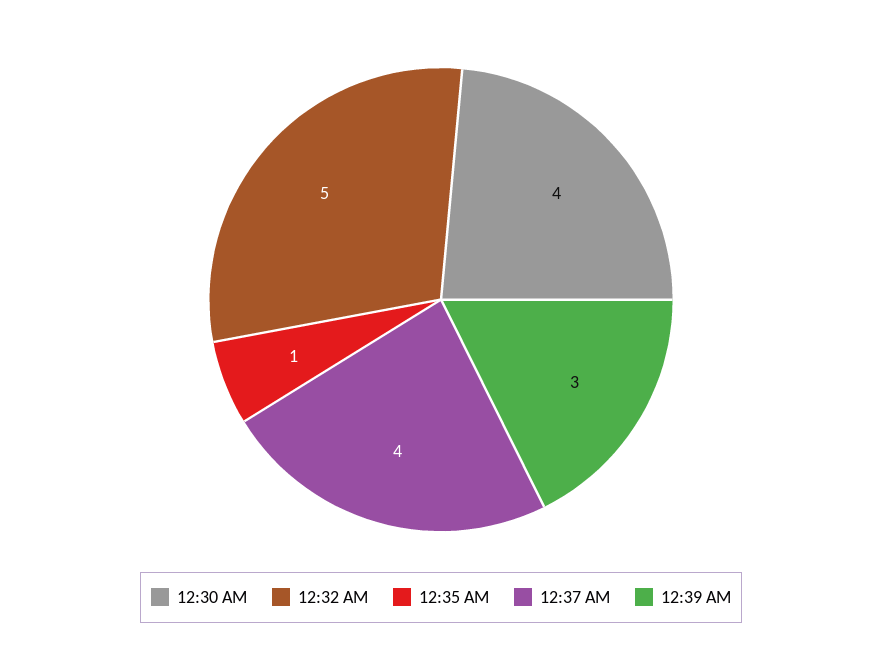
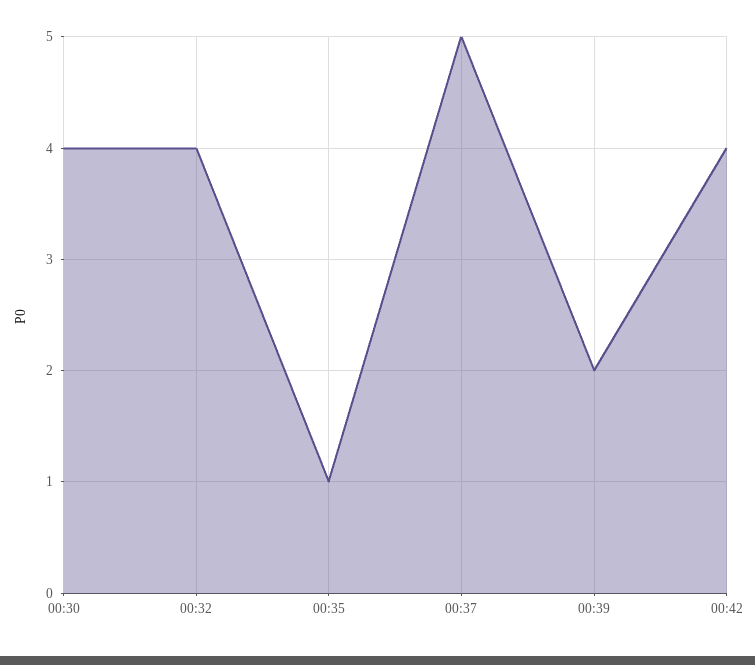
12:32 AM: 5 -> 4
12:37 AM: 4 -> 5
12:39 AM: 3 -> 2
00:42: none -> 4

